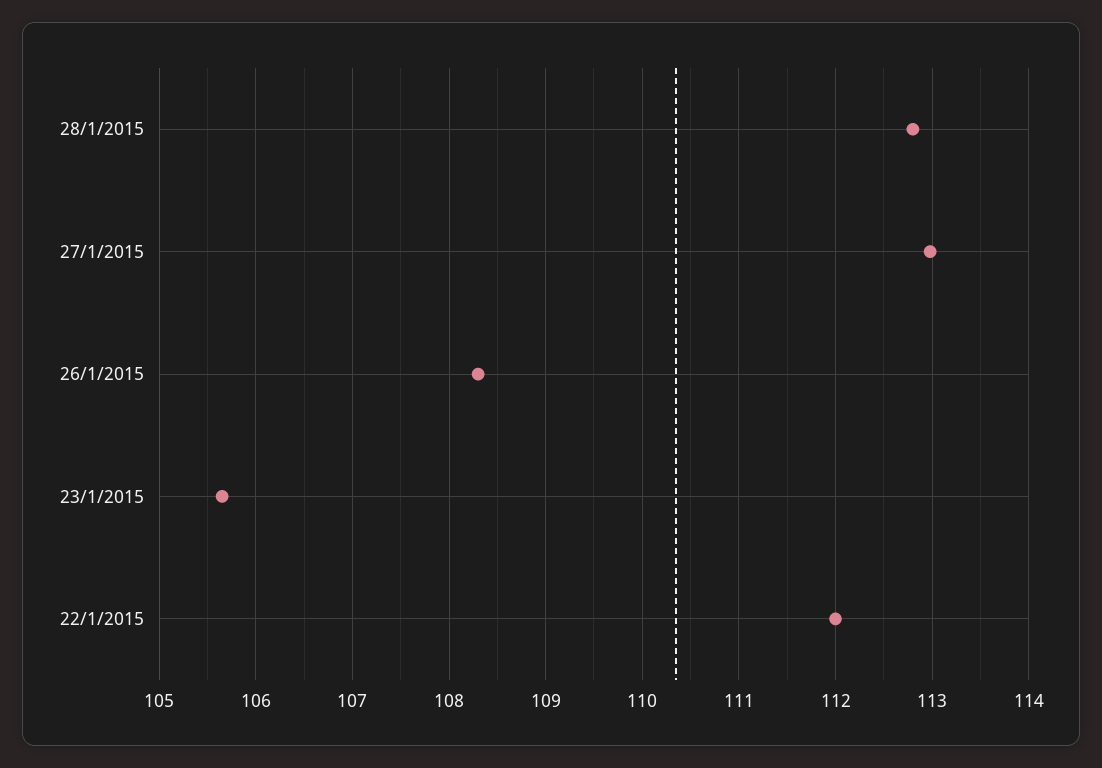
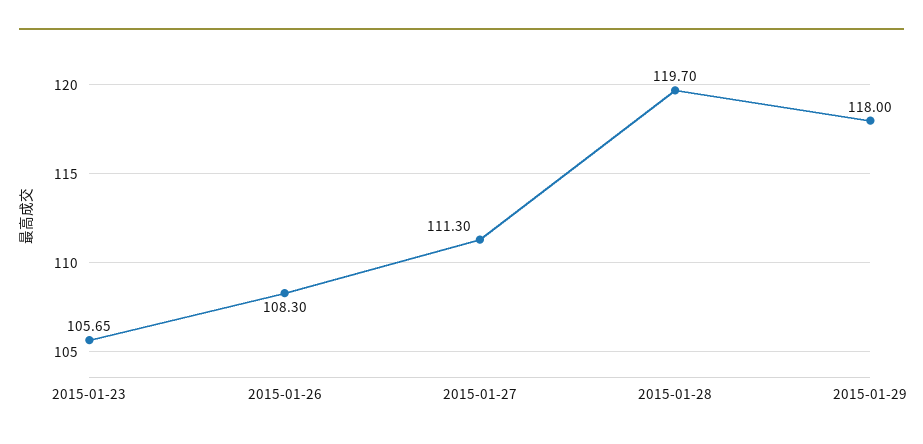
28/1/2015: 112.8 -> 119.7
27/1/2015: 113 -> 111.3
22/1/2015: 112 -> none
2015-01-29: none -> 118

